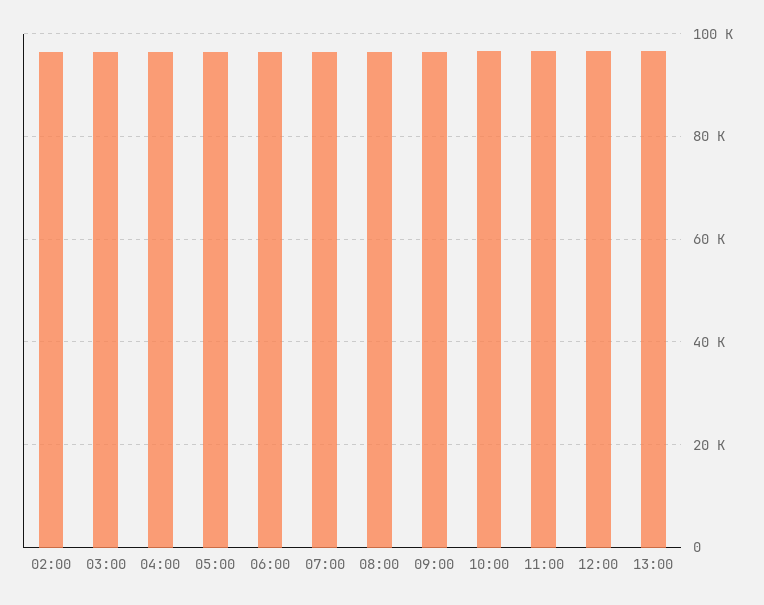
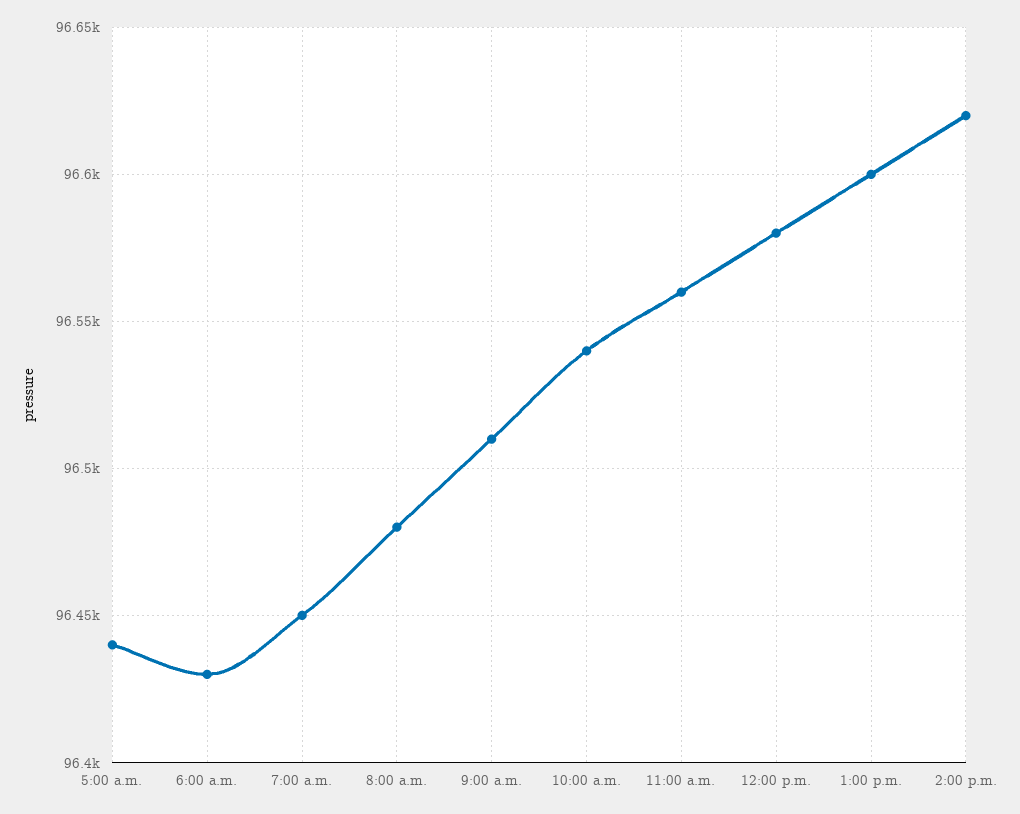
02:00: 96000 -> none
03:00: 96000 -> none
04:00: 96000 -> none
2:00 p.m.: none -> 96620

